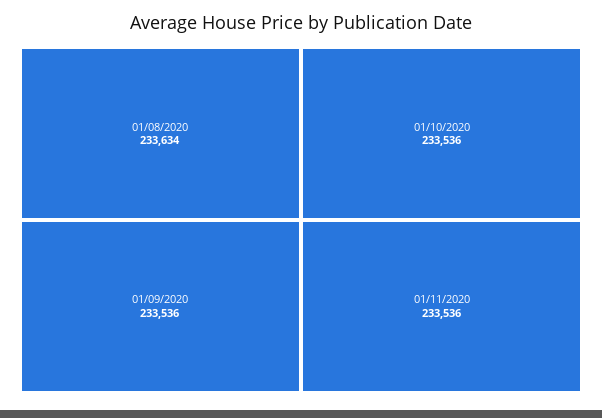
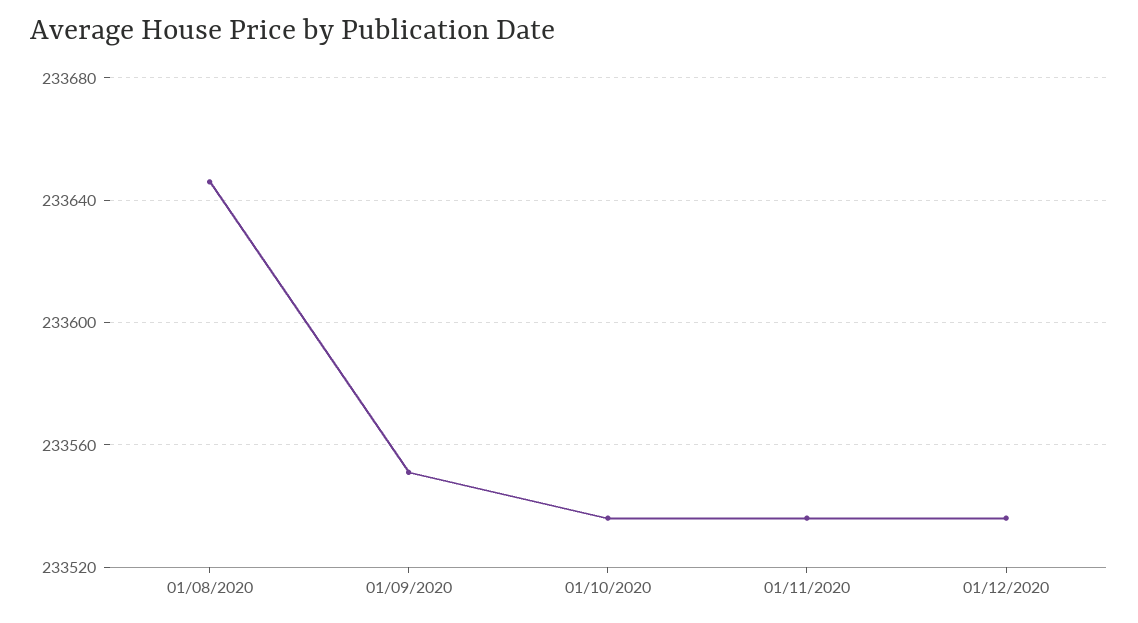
01/08/2020: 233634 -> 233645
01/09/2020: 233536 -> 233550
01/12/2020: none -> 233535

